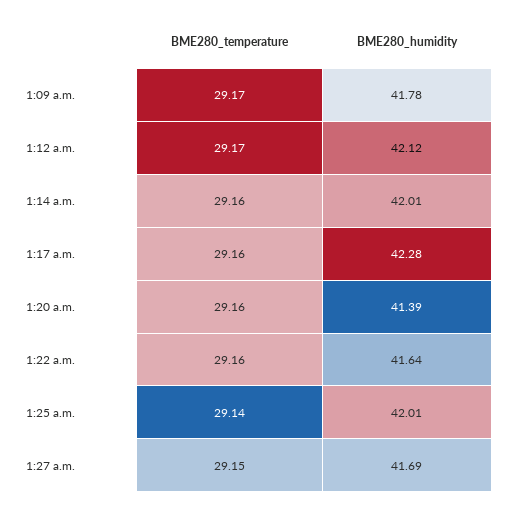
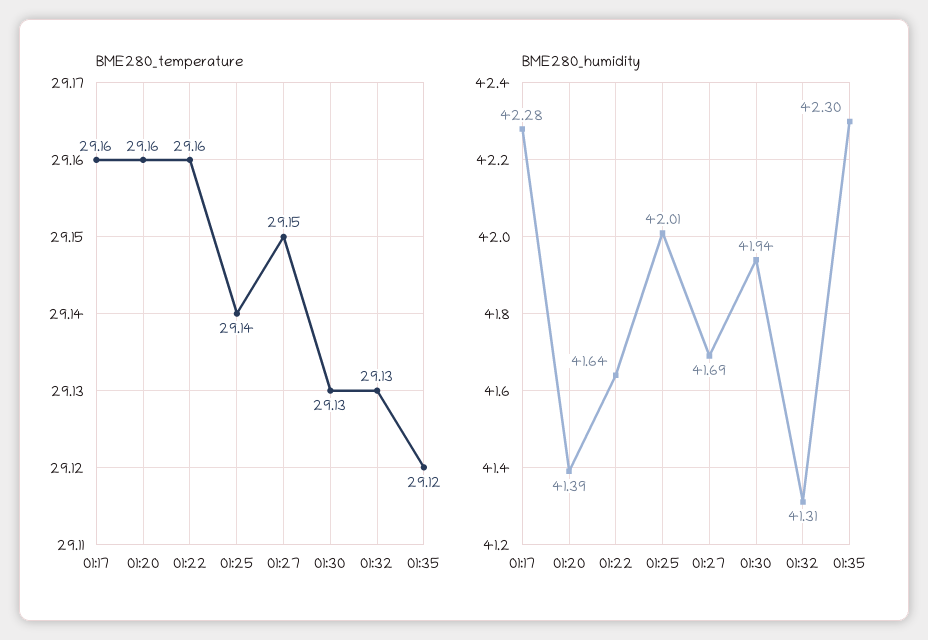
BME280_temperature, 1:09 a.m.: 29.17 -> none
BME280_humidity, 1:09 a.m.: 41.78 -> none
BME280_temperature, 1:12 a.m.: 29.17 -> none
BME280_humidity, 1:12 a.m.: 42.12 -> none
BME280_temperature, 1:14 a.m.: 29.16 -> none
BME280_humidity, 1:14 a.m.: 42.01 -> none
BME280_temperature, 01:30: none -> 29.13
BME280_temperature, 01:32: none -> 29.13
BME280_temperature, 01:35: none -> 29.12
BME280_humidity, 01:30: none -> 41.94
BME280_humidity, 01:32: none -> 41.31
BME280_humidity, 01:35: none -> 42.3

